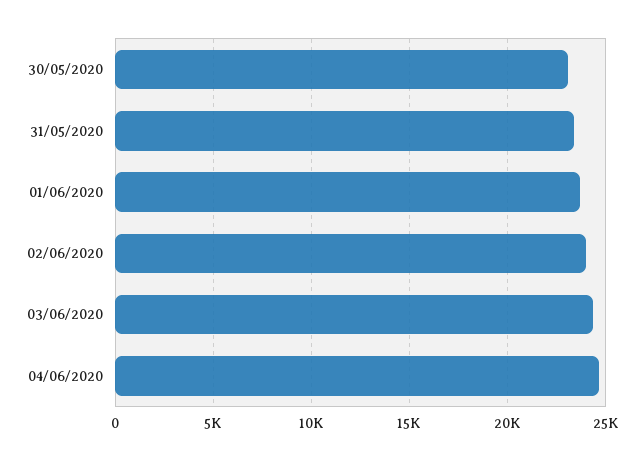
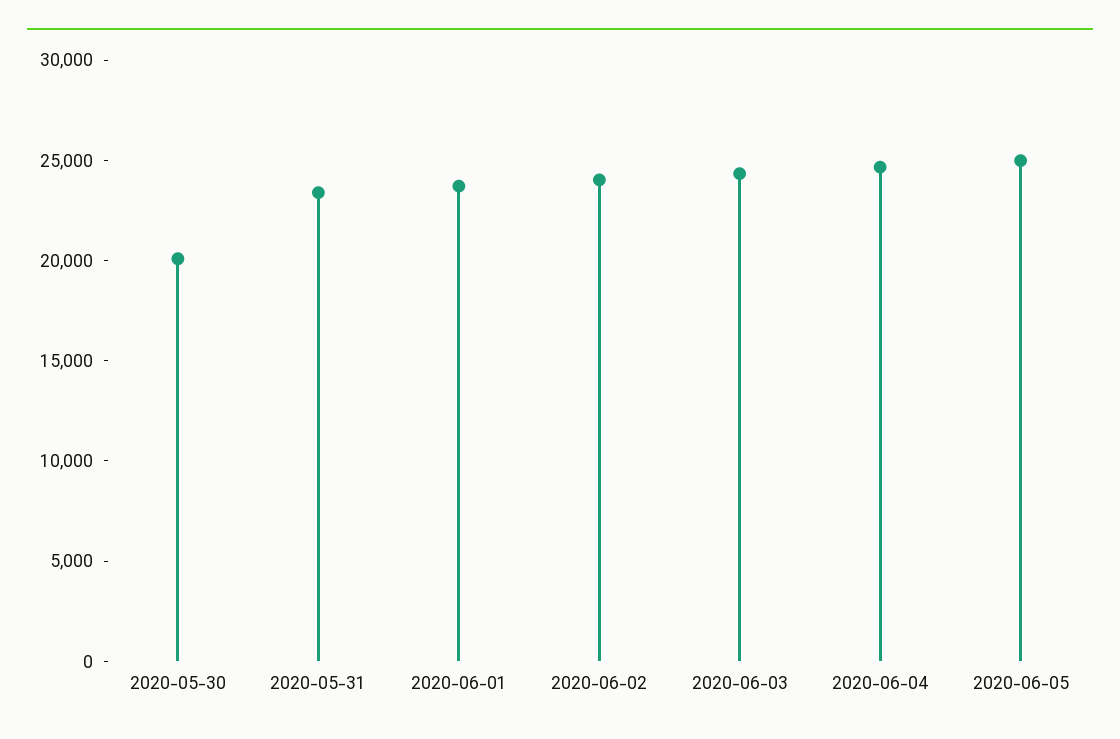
30/05/2020: 23000 -> 20000
2020-06-05: none -> 25000

